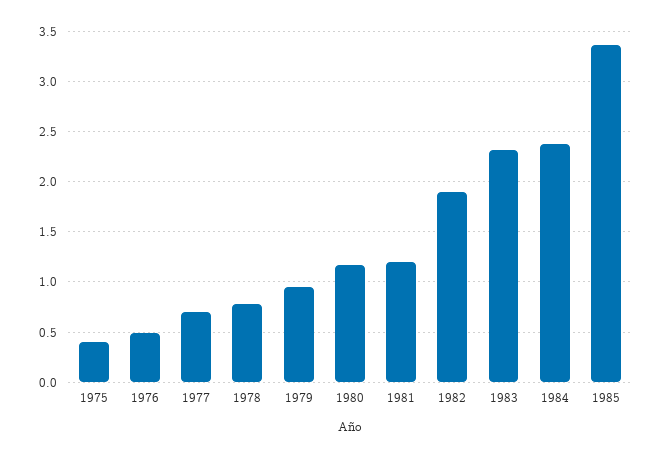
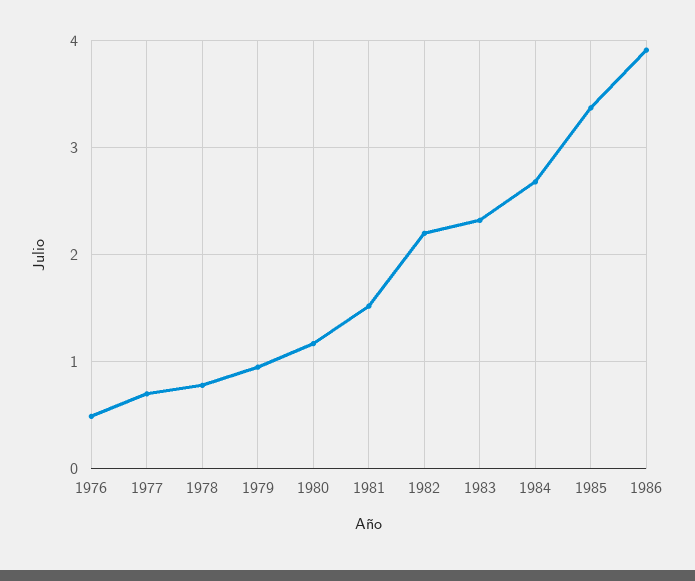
1975: 0.4 -> none
1981: 1.2 -> 1.5
1982: 1.9 -> 2.2
1984: 2.4 -> 2.7
1986: none -> 3.9

